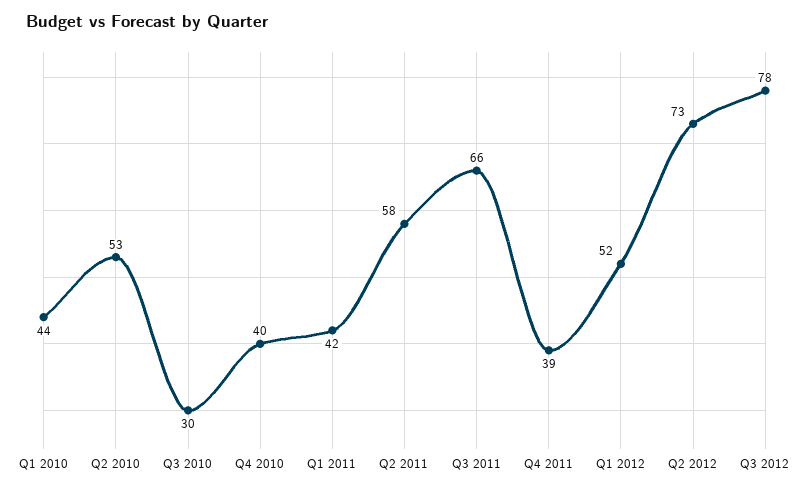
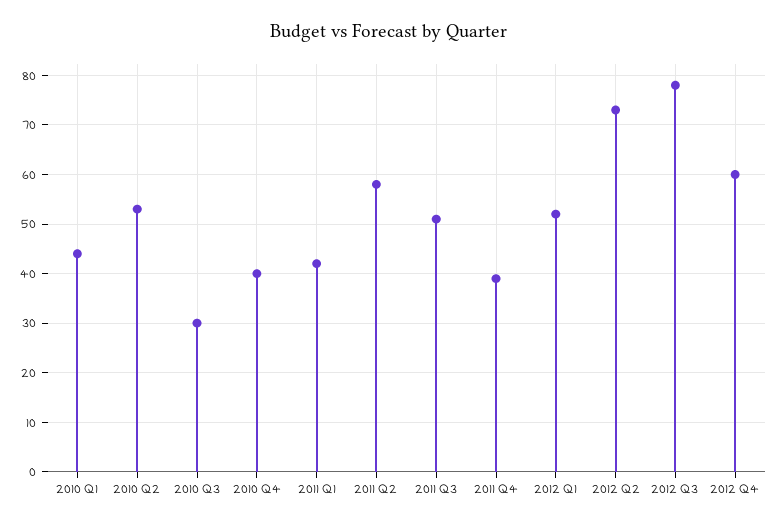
Q3 2011: 66 -> 50
2012 Q4: none -> 60

